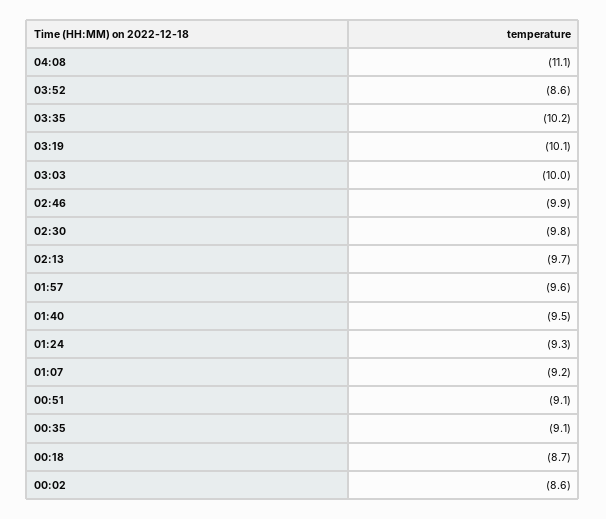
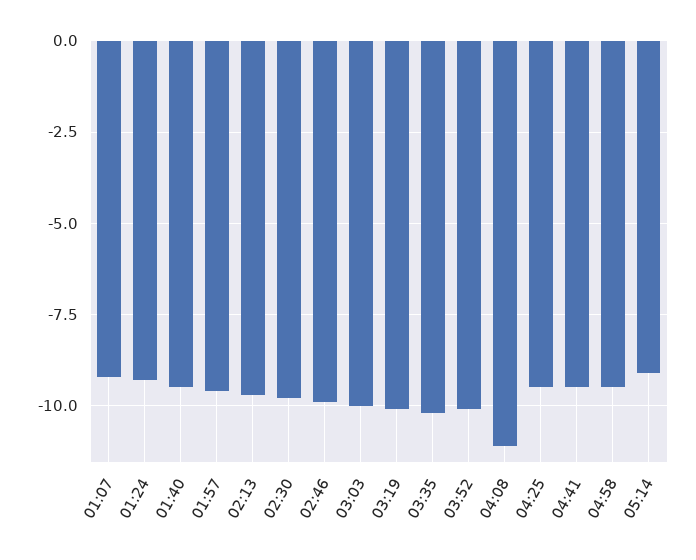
03:52: -8.6 -> -10
00:51: -9.1 -> none
00:35: -9.1 -> none
00:18: -8.7 -> none
00:02: -8.6 -> none
04:25: none -> -9.5
04:41: none -> -9.5
04:58: none -> -9.5
05:14: none -> -9

